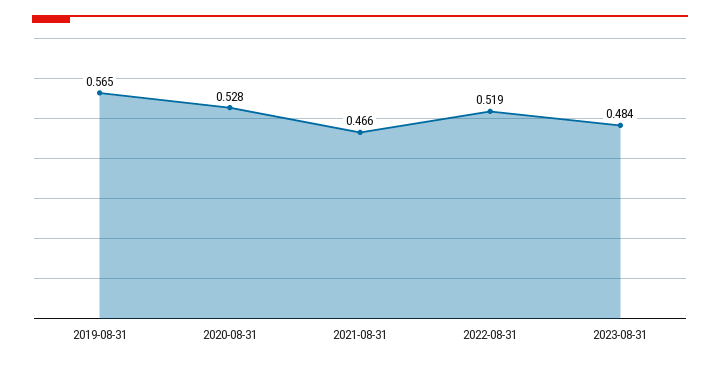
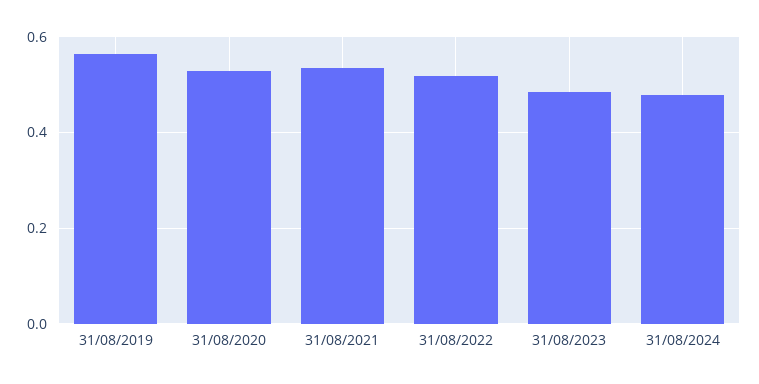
2021-08-31: 0.466 -> 0.54
31/08/2024: none -> 0.48

